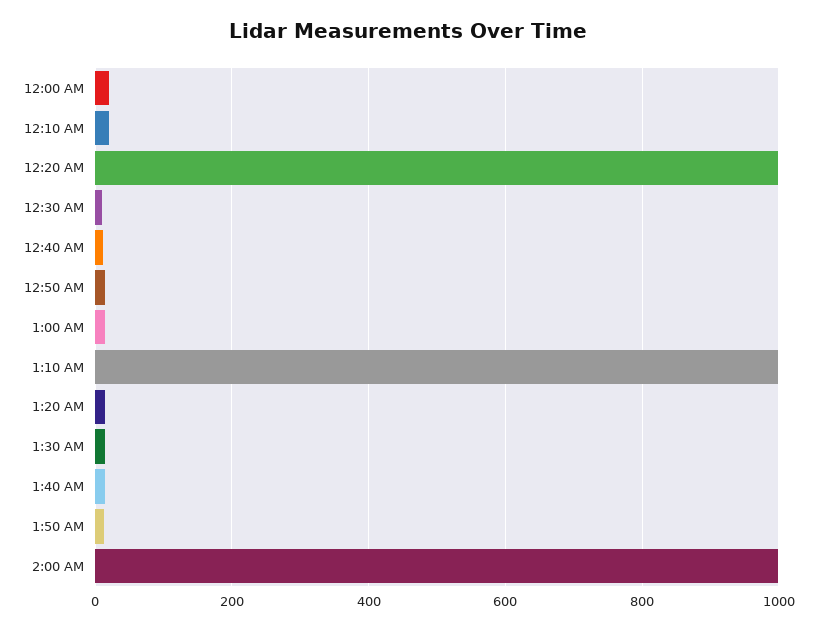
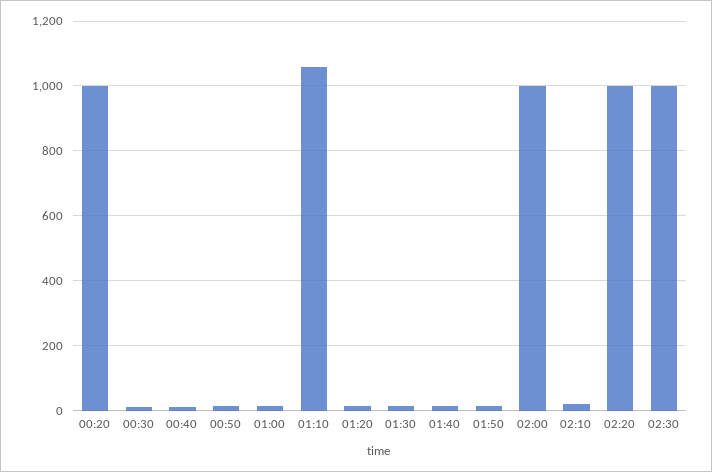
12:00 AM: 20 -> none
12:10 AM: 20 -> none
1:10 AM: 1000 -> 1060
02:10: none -> 20
02:20: none -> 1000
02:30: none -> 1000

